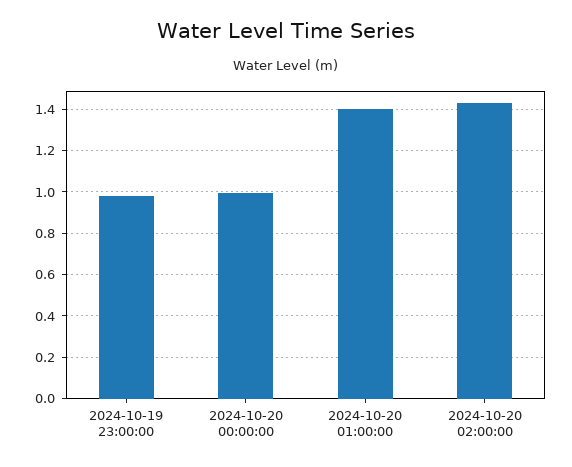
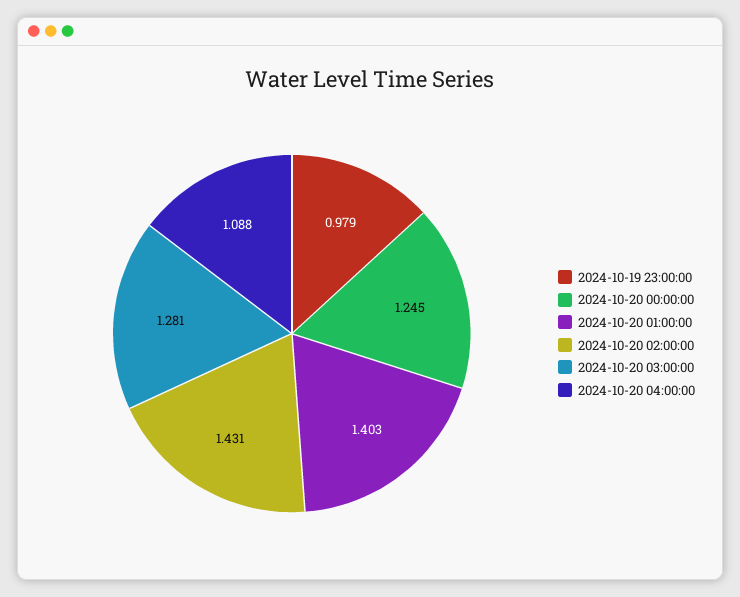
2024-10-20 00:00:00: 1 -> 1.245
2024-10-20 03:00:00: none -> 1.281
2024-10-20 04:00:00: none -> 1.088

